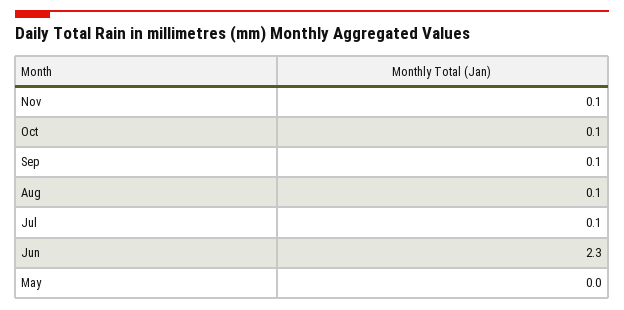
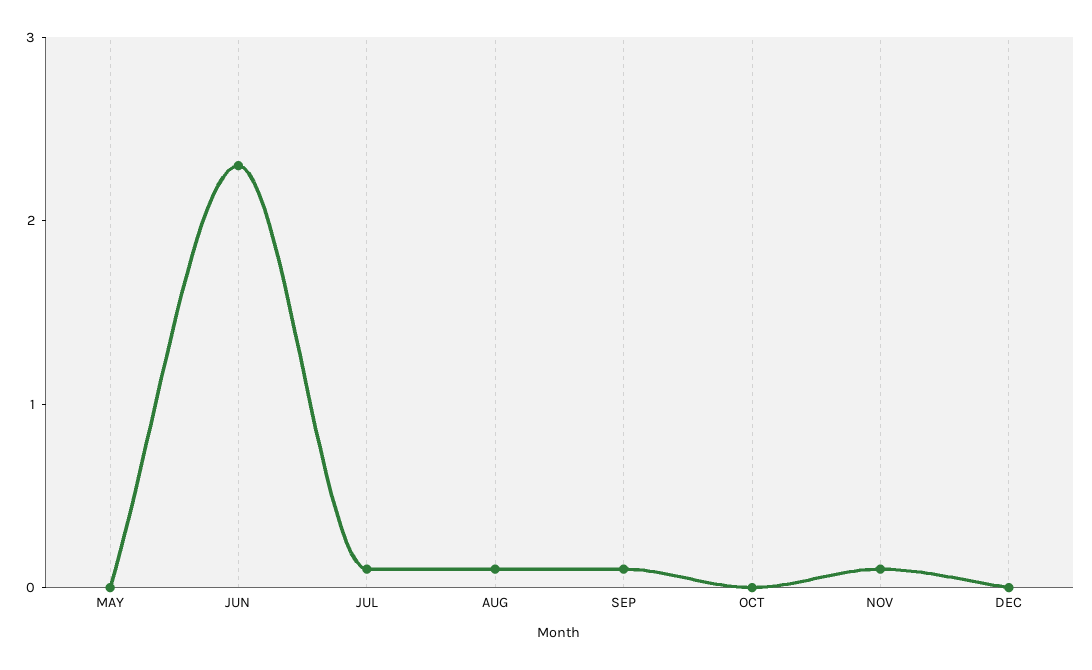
Oct: 0.1 -> 0
DEC: none -> 0

